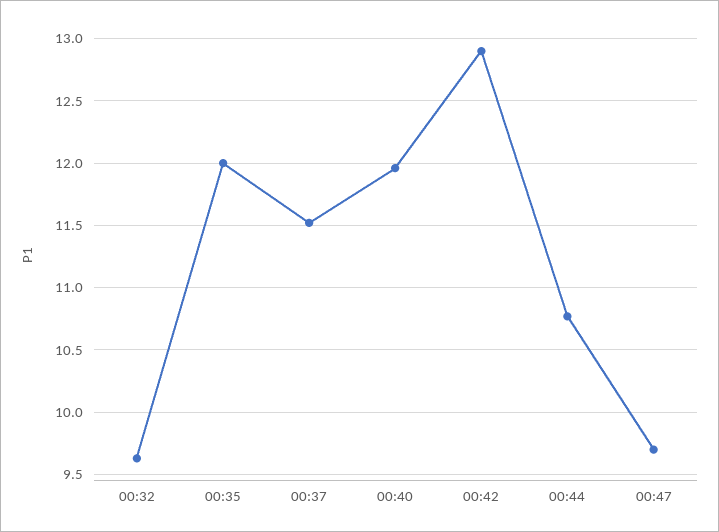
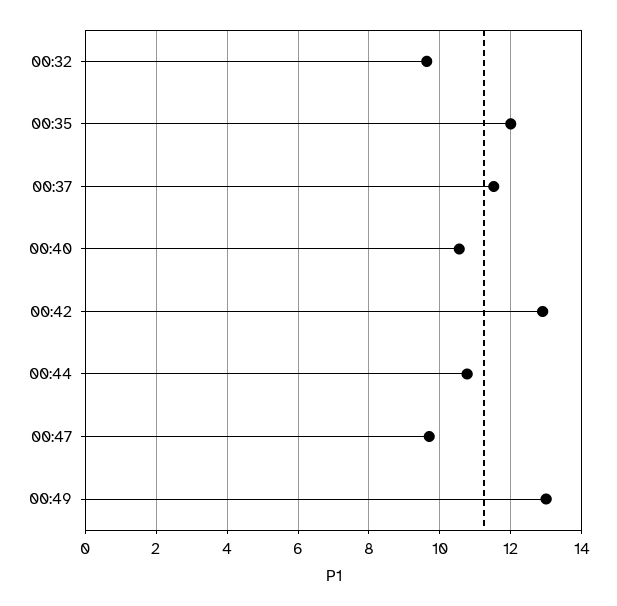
00:40: 11.95 -> 10.6
00:49: none -> 13

